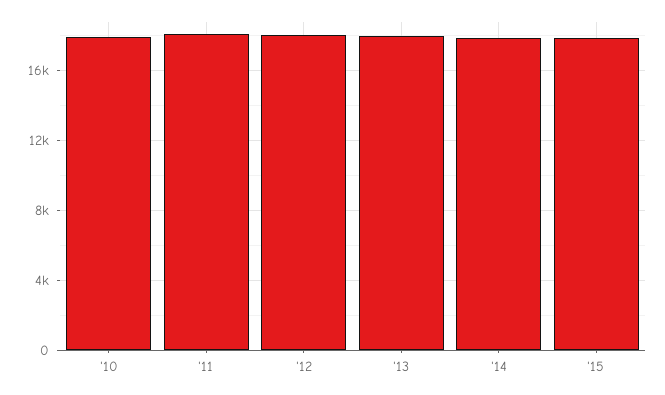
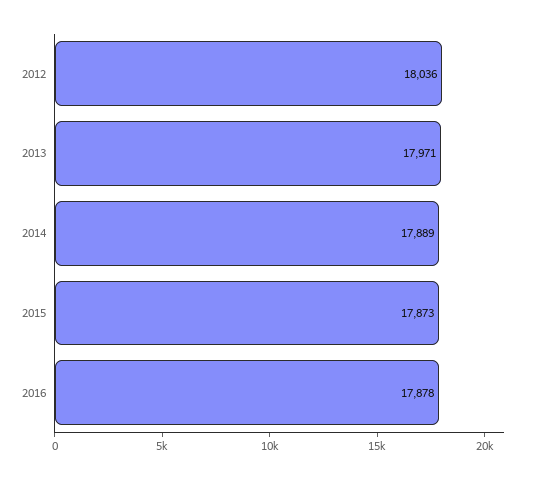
'10: 18000 -> none
'11: 18000 -> none
2016: none -> 17878

